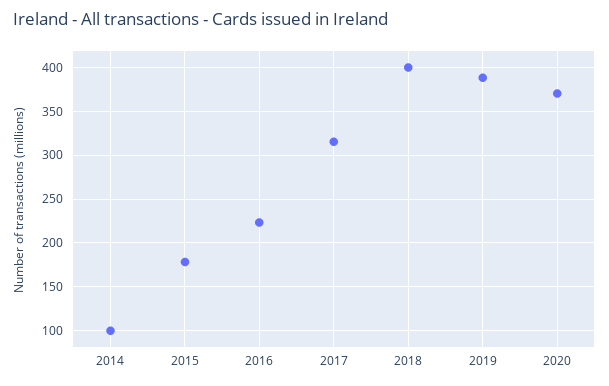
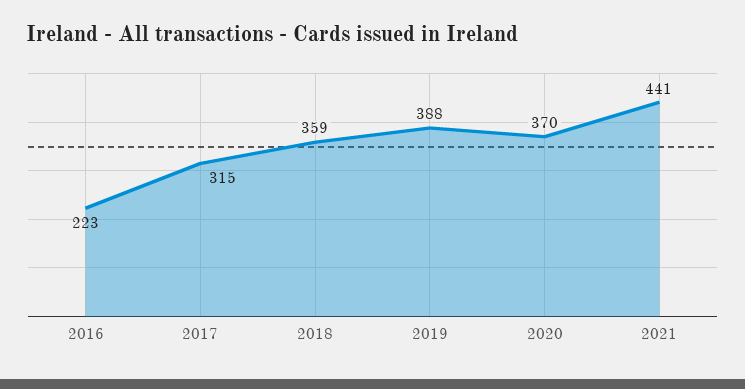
2014: 100 -> none
2015: 180 -> none
2018: 400 -> 359
2021: none -> 441

